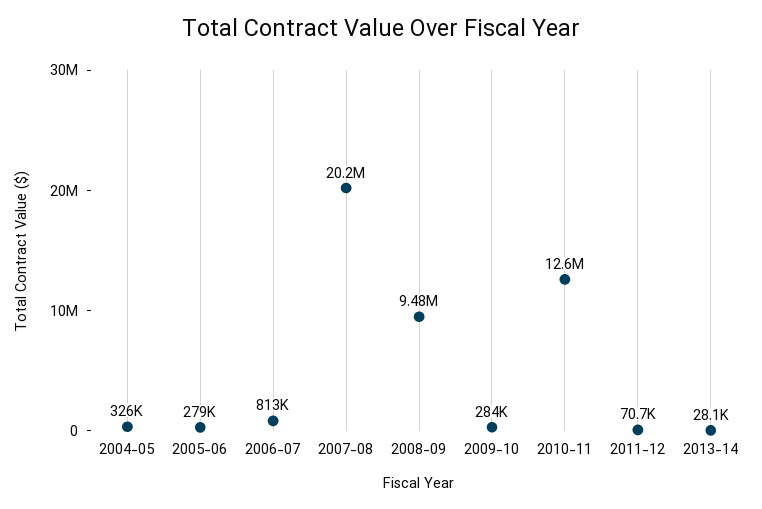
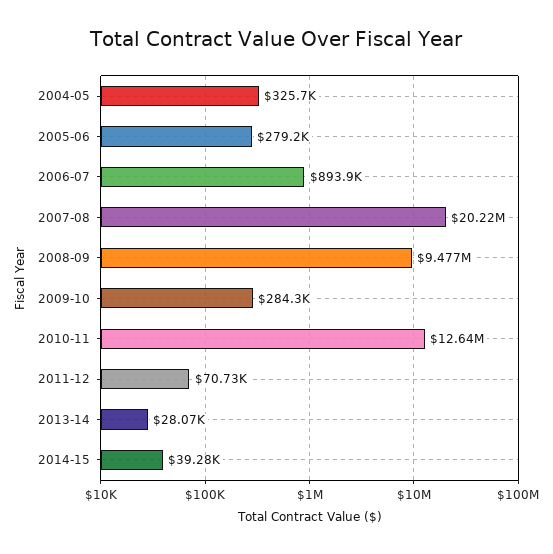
2006-07: 813000 -> 893900
2014-15: none -> 39280

